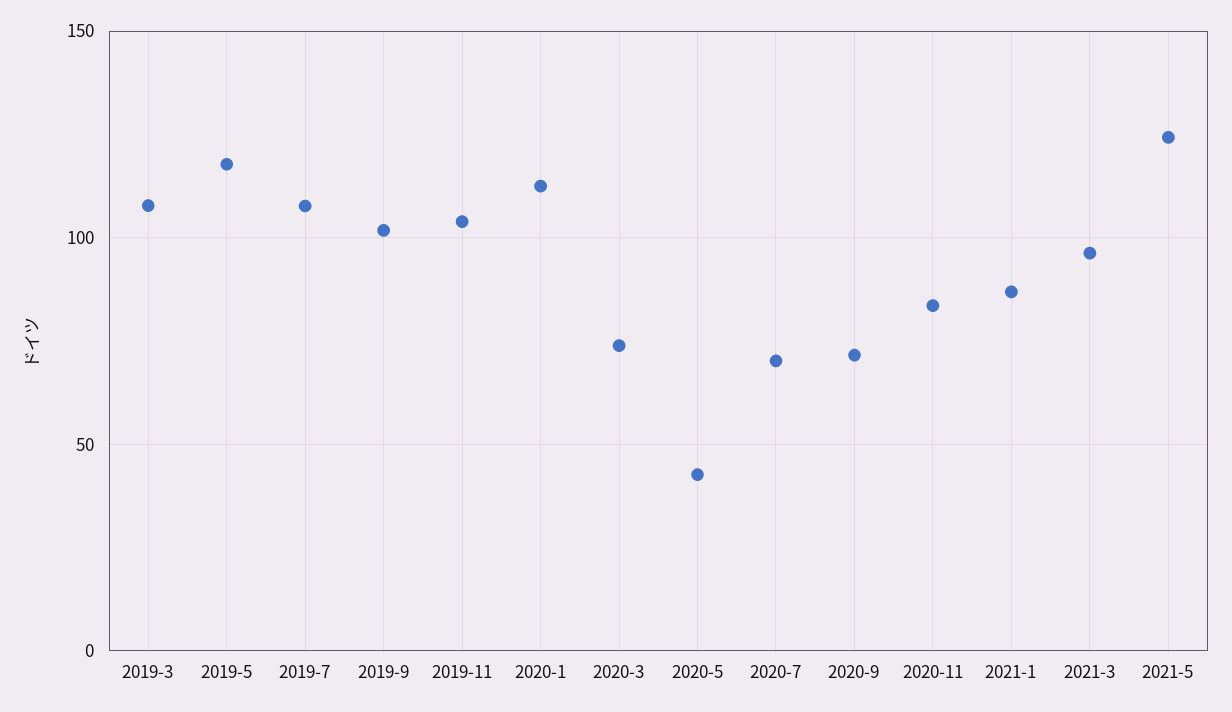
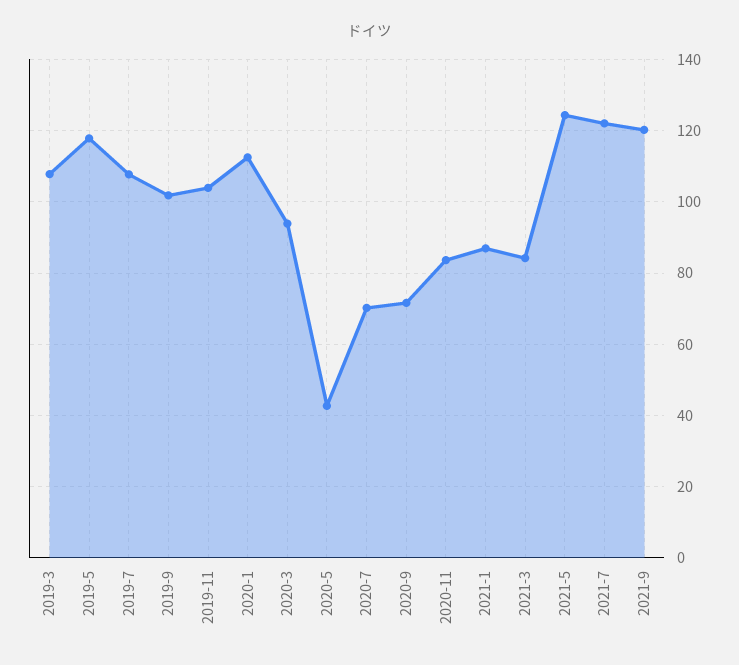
2020-3: 75 -> 94
2021-3: 95 -> 84
2021-7: none -> 122
2021-9: none -> 120

